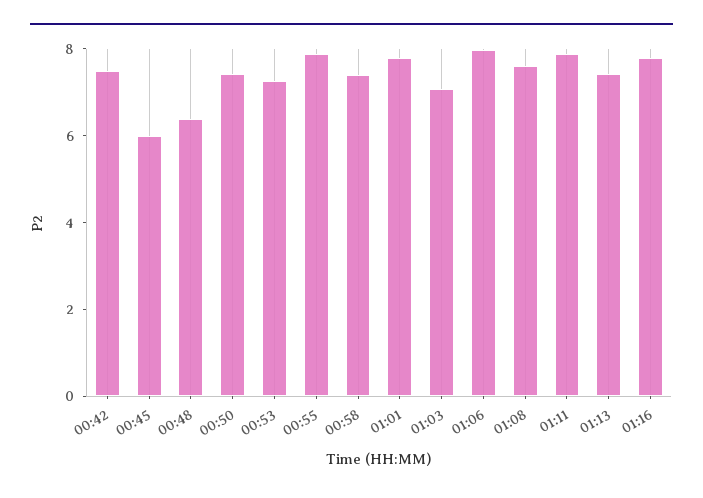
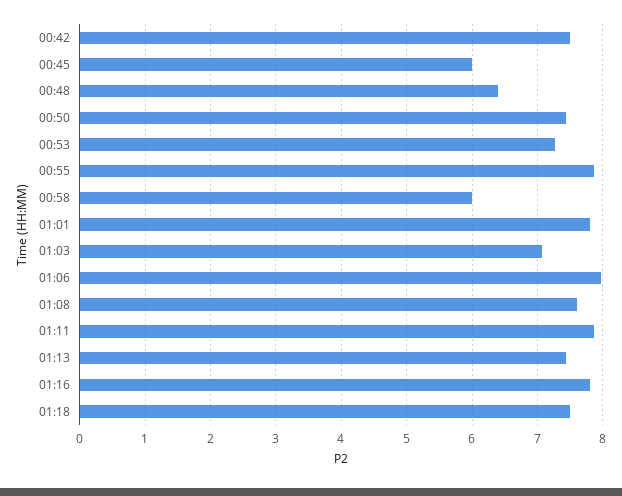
00:58: 7.5 -> 6
01:18: none -> 7.5

